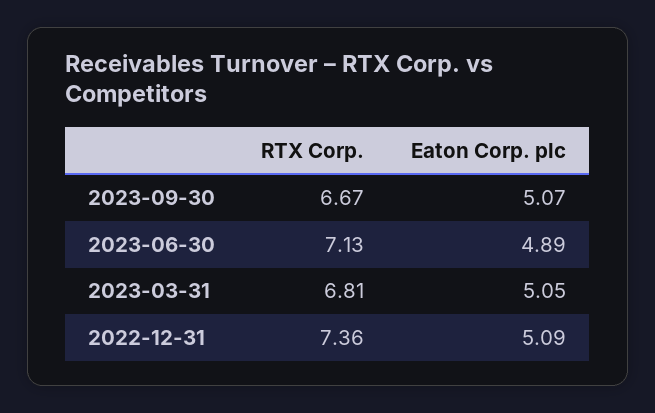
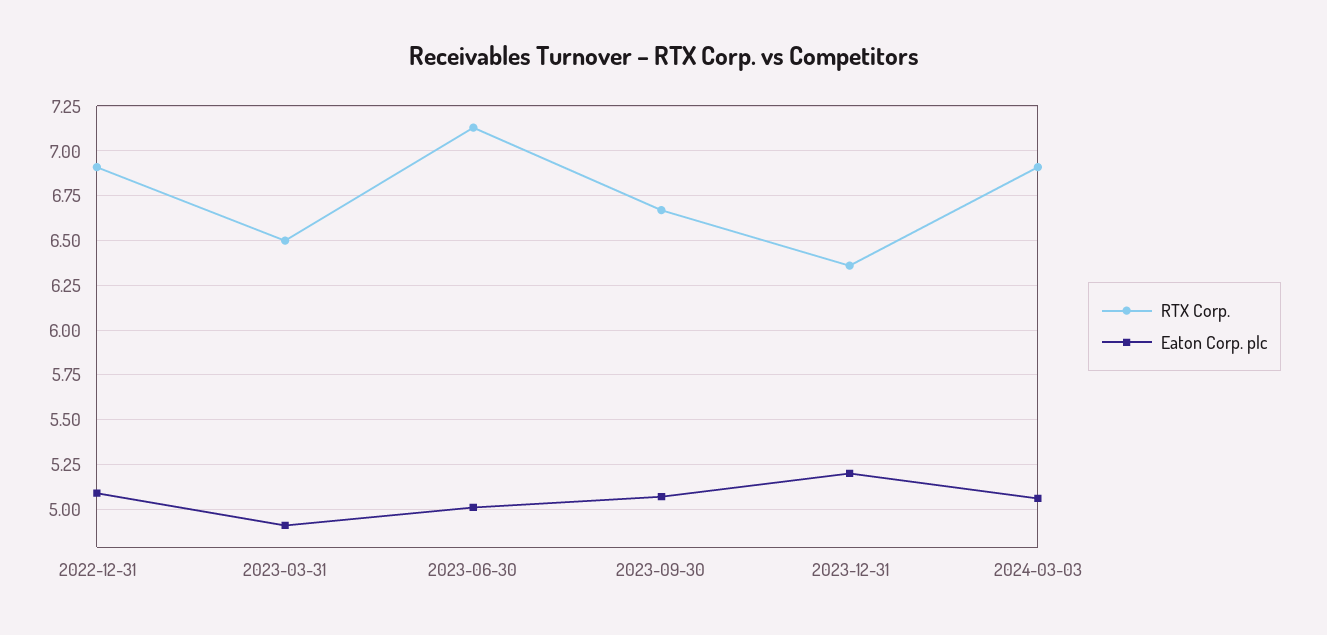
Eaton Corp. plc, 2023-06-30: 4.89 -> 5
RTX Corp., 2023-03-31: 6.81 -> 6.5
Eaton Corp. plc, 2023-03-31: 5.05 -> 4.9
RTX Corp., 2022-12-31: 7.36 -> 6.9
RTX Corp., 2023-12-31: none -> 6.35
Eaton Corp. plc, 2023-12-31: none -> 5.2
RTX Corp., 2024-03-03: none -> 6.9
Eaton Corp. plc, 2024-03-03: none -> 5.05

